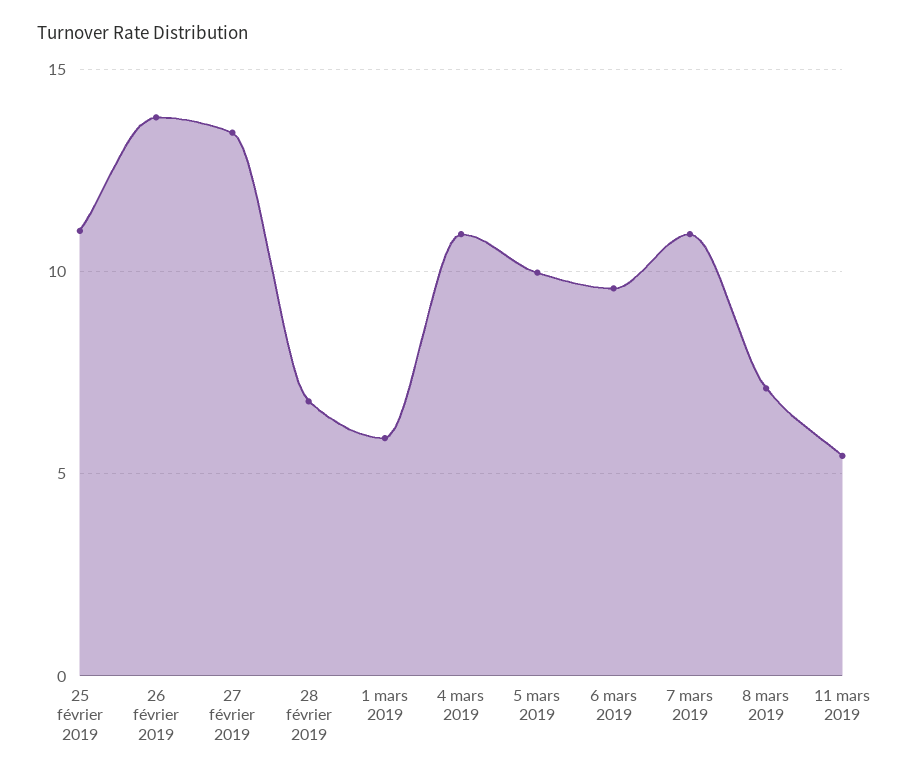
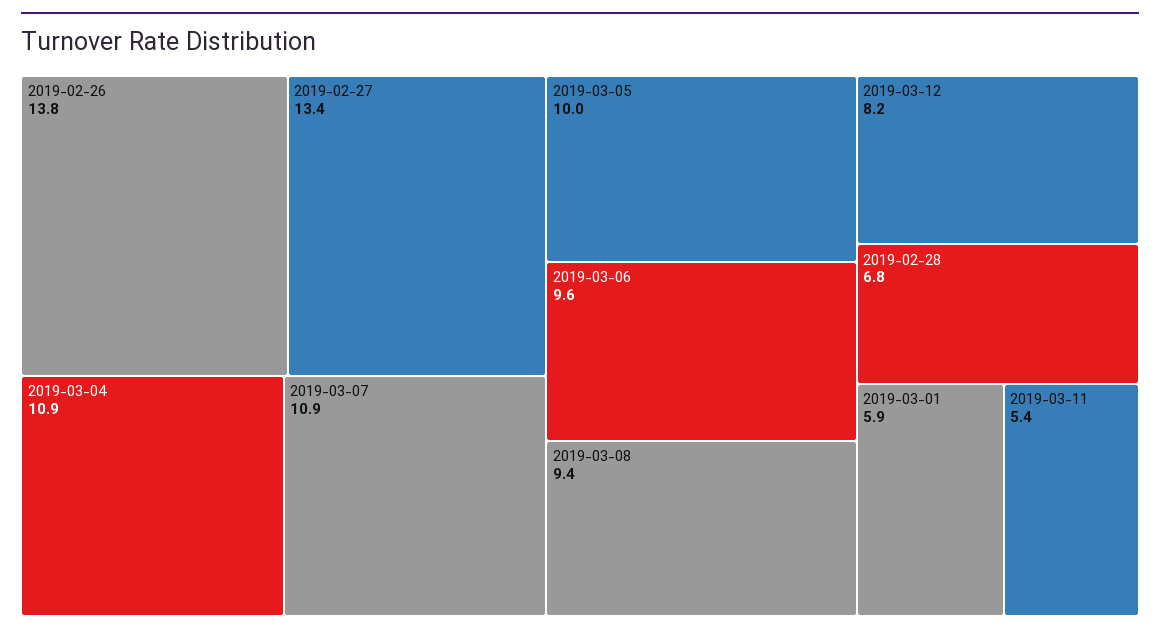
25 février 2019: 11 -> none
8 mars 2019: 7 -> 9.4
2019-03-12: none -> 8.2

